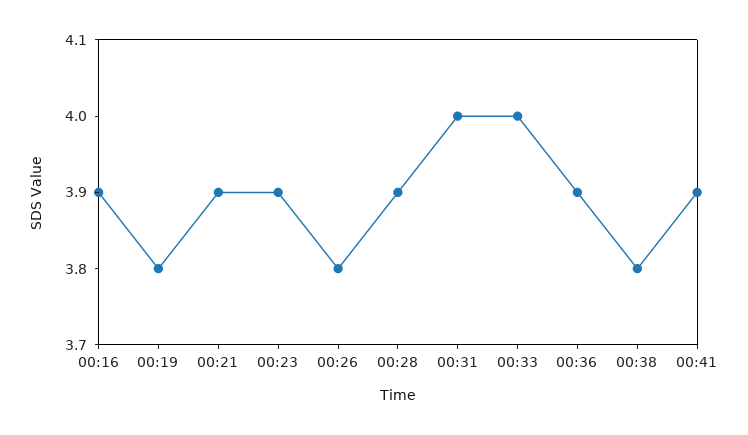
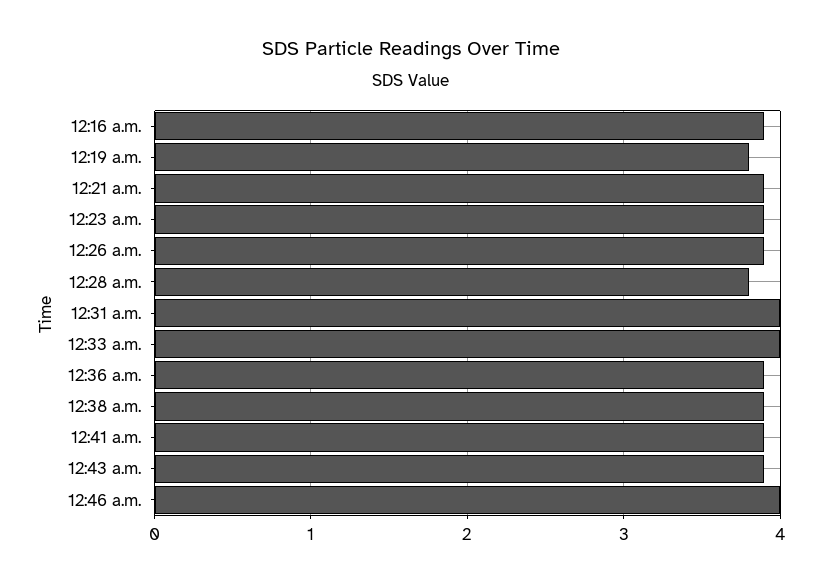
00:26: 3.8 -> 3.9
00:28: 3.9 -> 3.8
00:38: 3.8 -> 3.9
12:43 a.m.: none -> 3.9
12:46 a.m.: none -> 4

